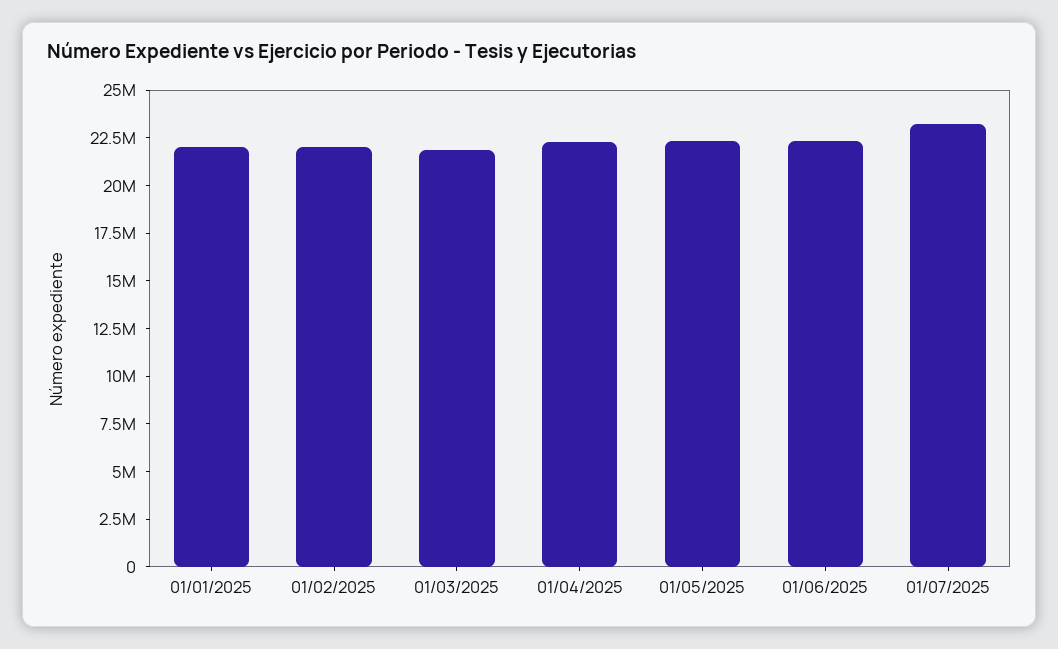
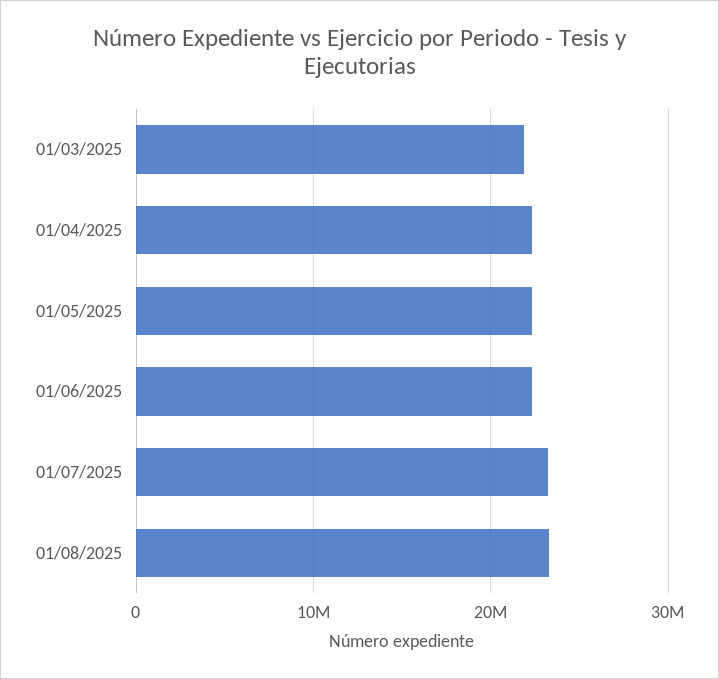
01/01/2025: 22000000 -> none
01/02/2025: 22000000 -> none
01/08/2025: none -> 23000000

